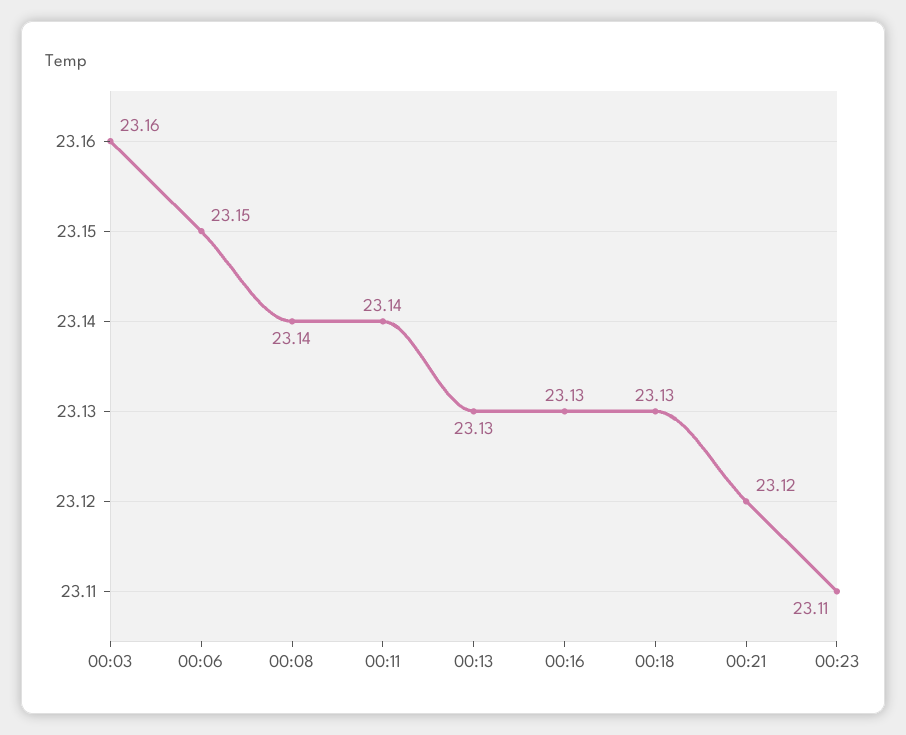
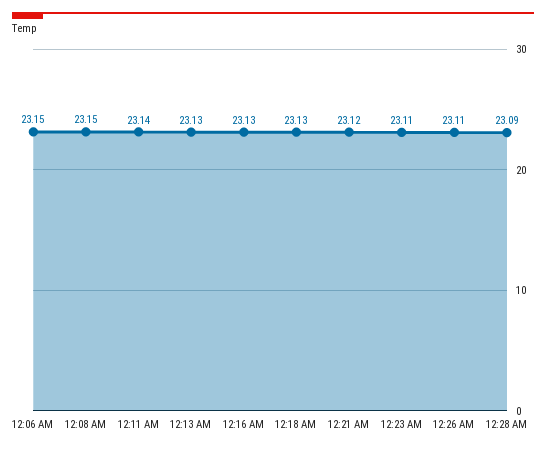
00:03: 23.16 -> none
00:08: 23.14 -> 23.15
12:26 AM: none -> 23.11
12:28 AM: none -> 23.09

